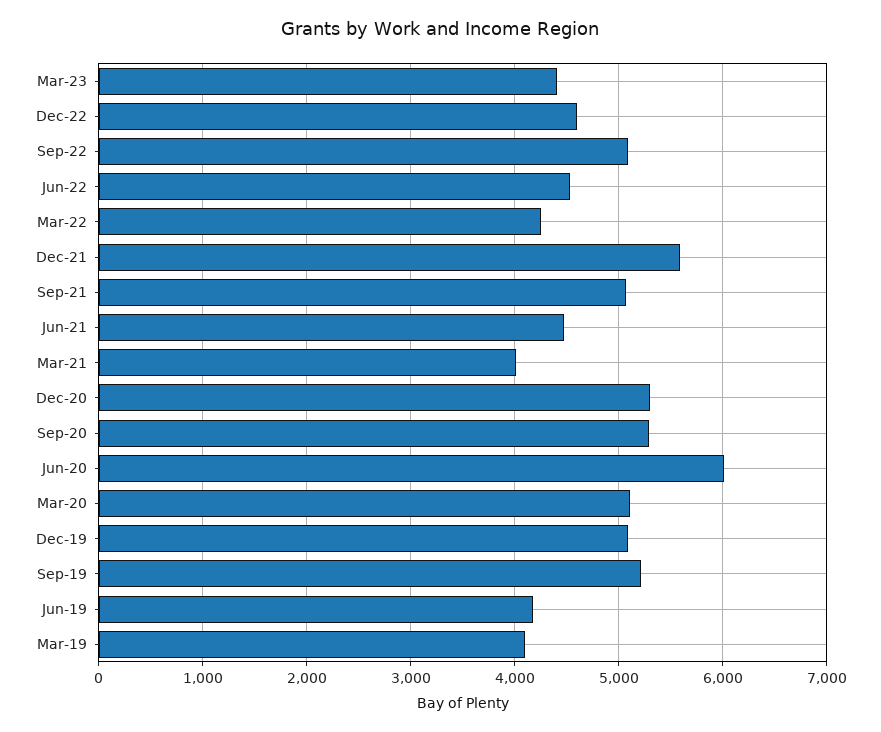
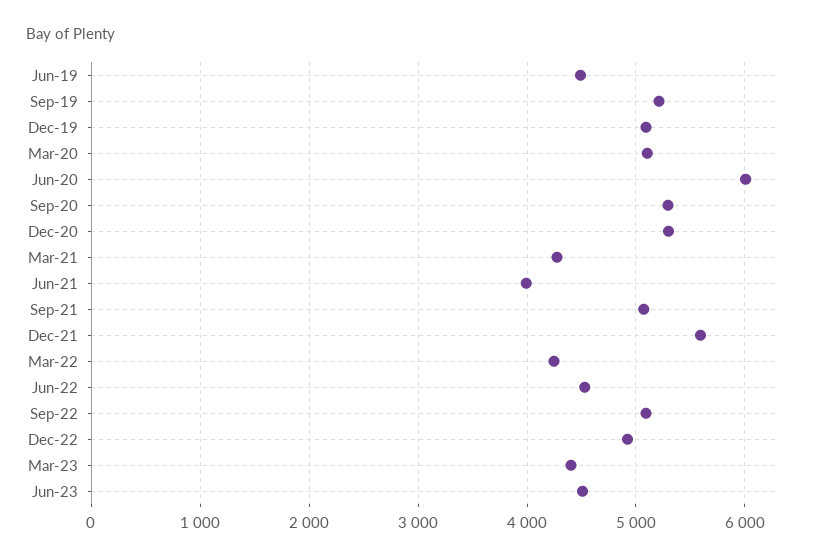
Dec-22: 4600 -> 4900
Jun-21: 4500 -> 4000
Mar-21: 4000 -> 4300
Jun-19: 4200 -> 4500
Mar-19: 4100 -> none
Jun-23: none -> 4500

